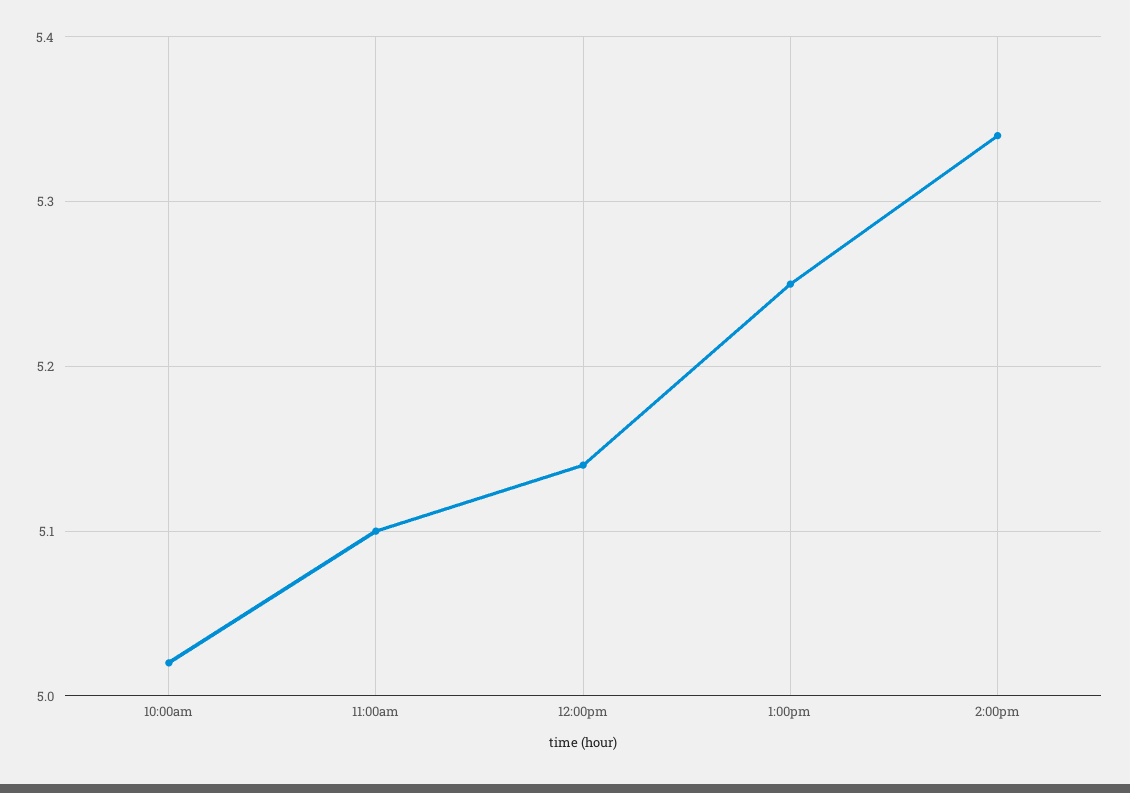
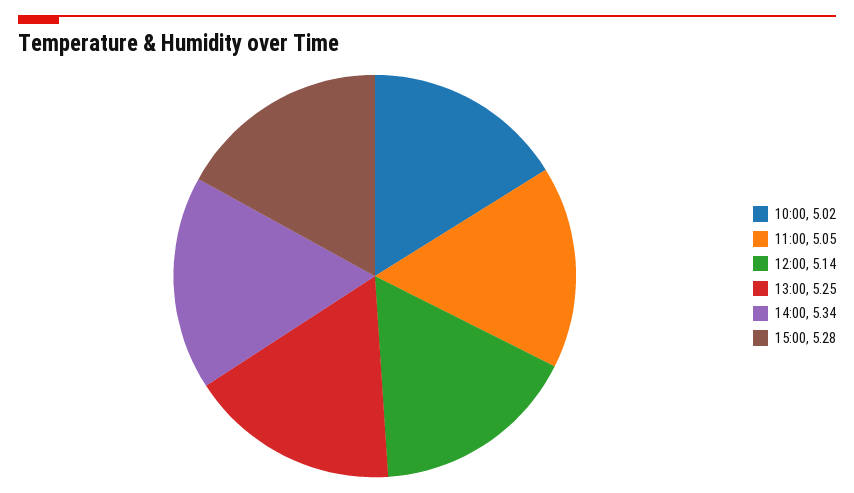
11:00am: 5.1 -> 5.05
15:00: none -> 5.28

